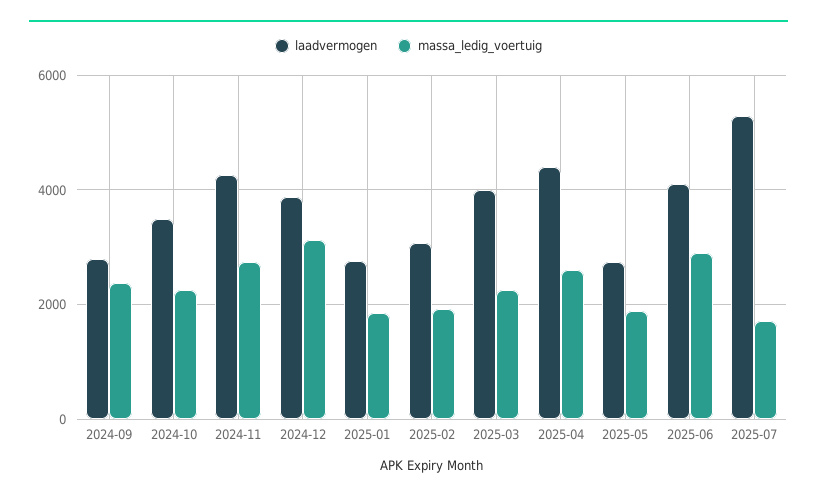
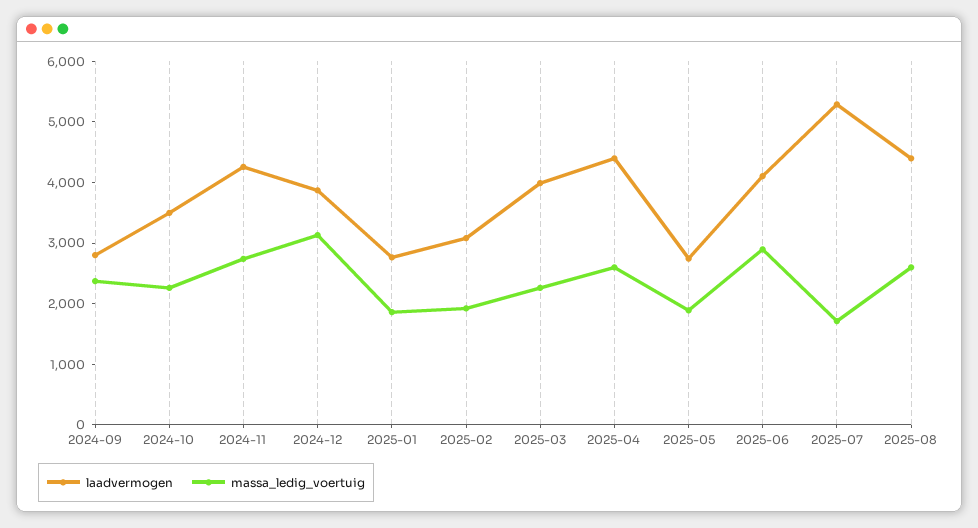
laadvermogen, 2025-08: none -> 4400
massa_ledig_voertuig, 2025-08: none -> 2600

